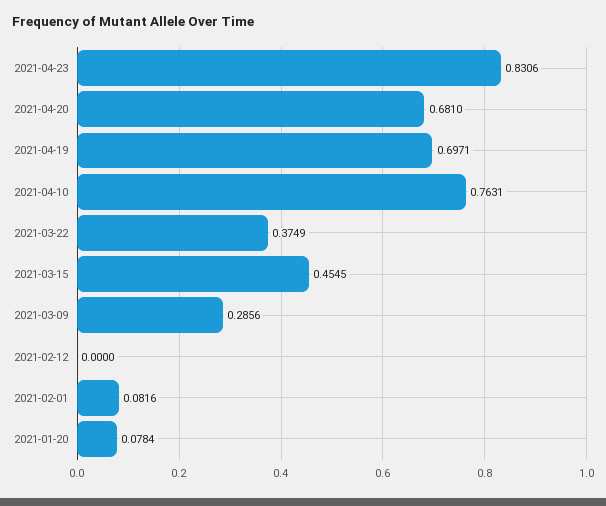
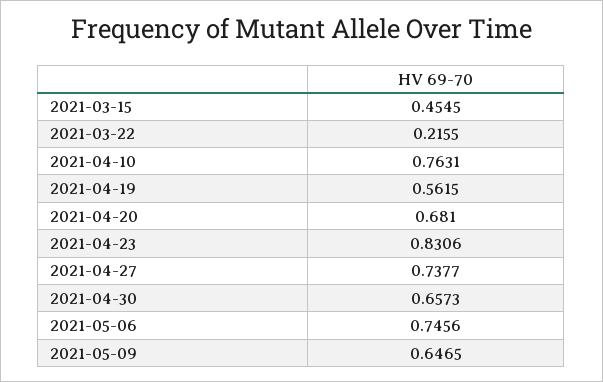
2021-04-19: 0.6971 -> 0.5615
2021-03-22: 0.3749 -> 0.2155
2021-03-09: 0.2856 -> none
2021-02-12: 0 -> none
2021-02-01: 0.0816 -> none
2021-01-20: 0.0784 -> none
2021-04-27: none -> 0.7377
2021-04-30: none -> 0.6573
2021-05-06: none -> 0.7456
2021-05-09: none -> 0.6465

